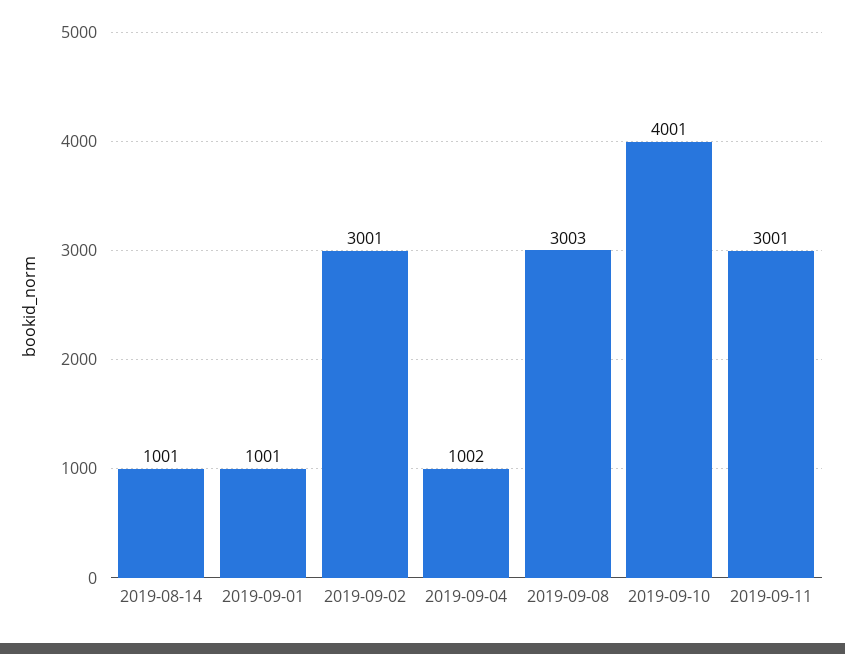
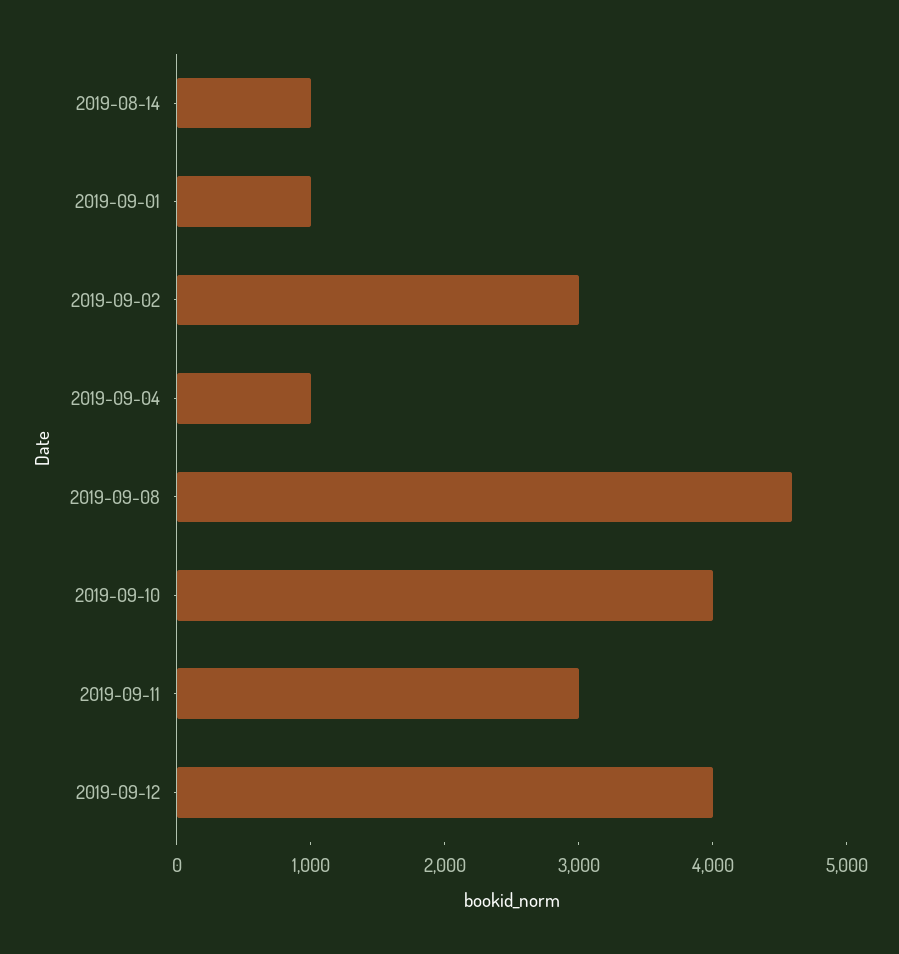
2019-09-08: 3003 -> 4600
2019-09-12: none -> 4000

